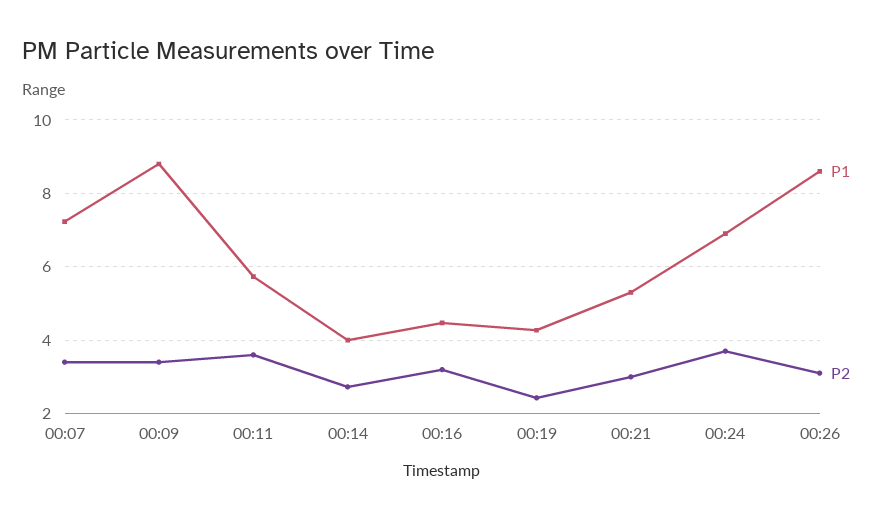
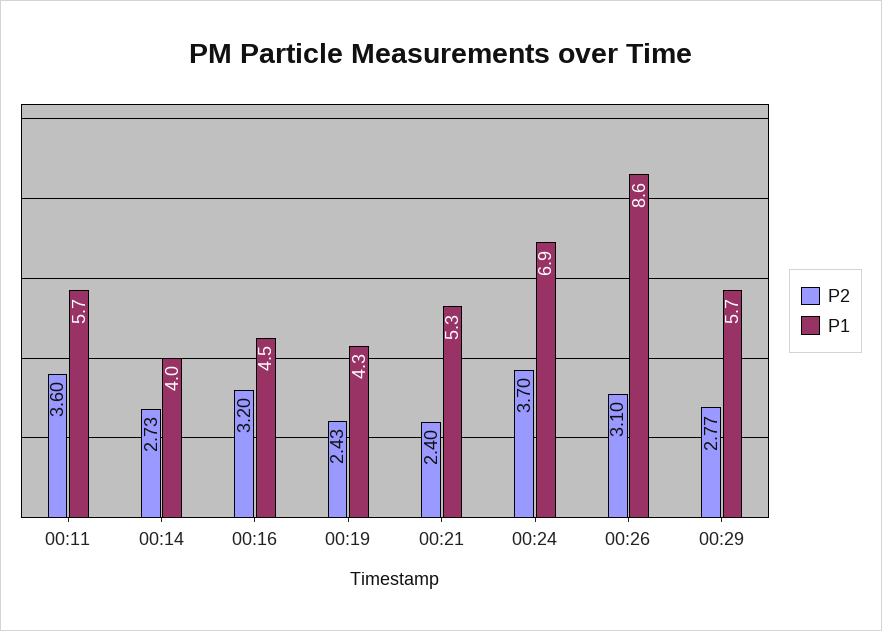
P1, 00:07: 7.2 -> none
P2, 00:07: 3.4 -> none
P1, 00:09: 8.8 -> none
P2, 00:09: 3.4 -> none
P2, 00:21: 3 -> 2.4
P2, 00:29: none -> 2.77
P1, 00:29: none -> 5.7

